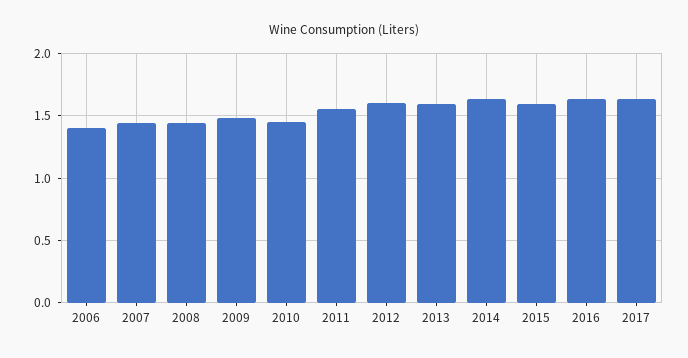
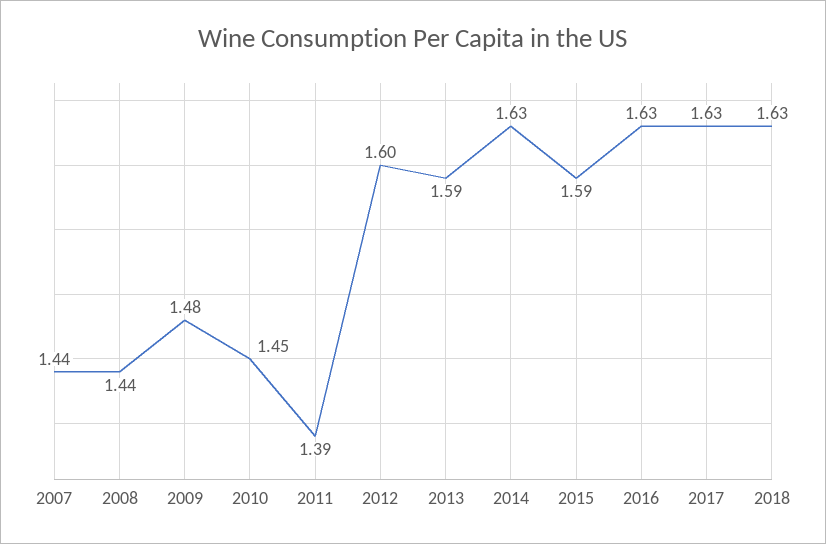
2006: 1.4 -> none
2011: 1.55 -> 1.39
2018: none -> 1.63

